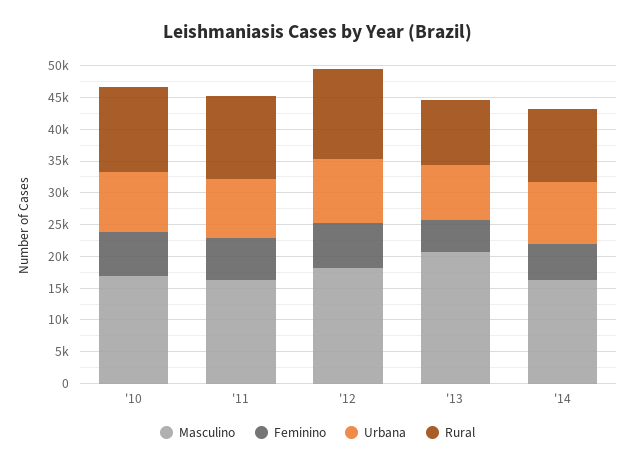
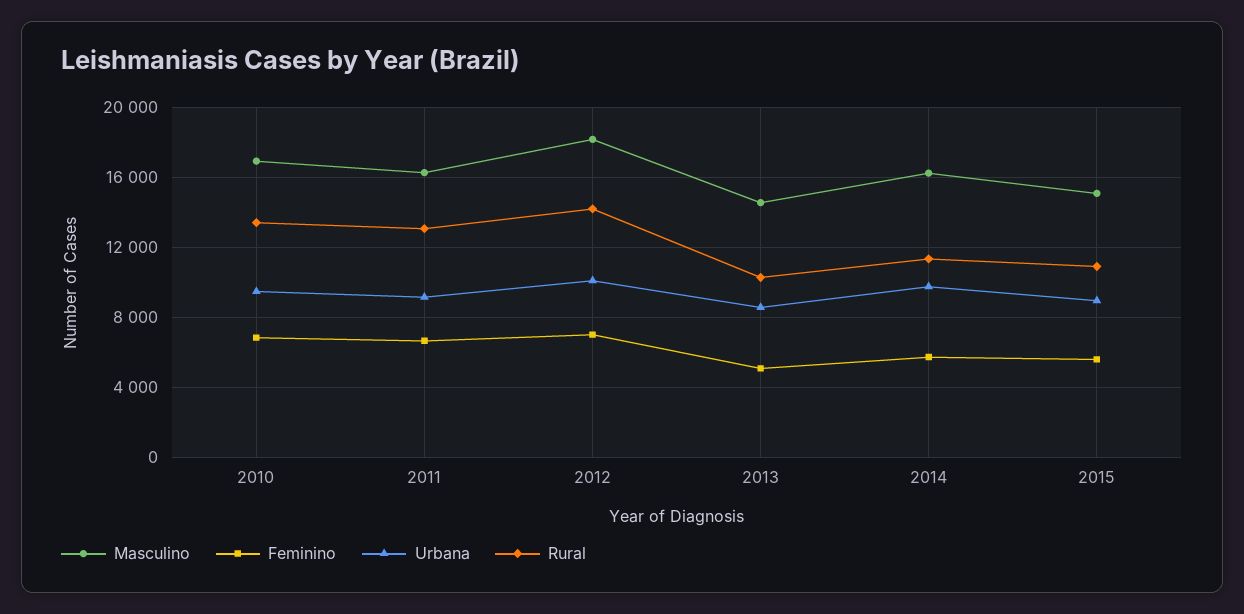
Masculino, '13: 20000 -> 14500
Masculino, 2015: none -> 15000
Feminino, 2015: none -> 5500
Urbana, 2015: none -> 9000
Rural, 2015: none -> 11000

